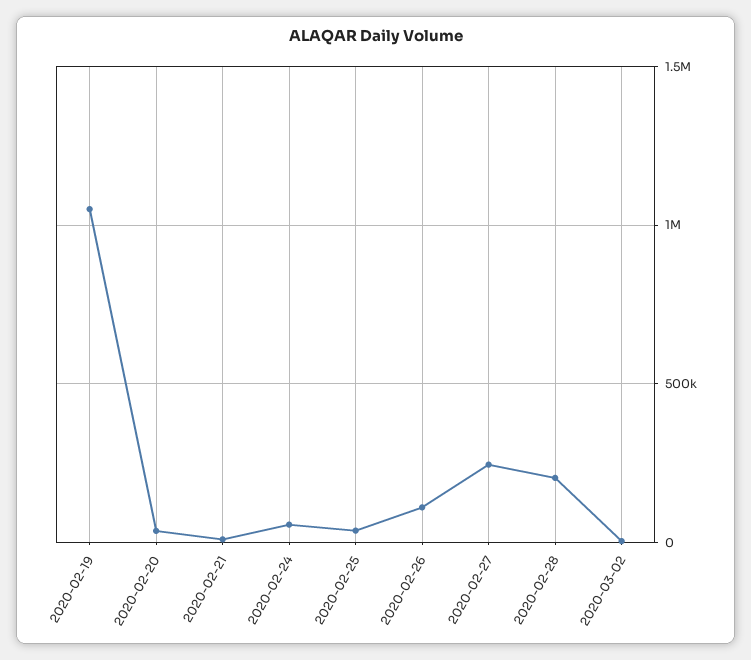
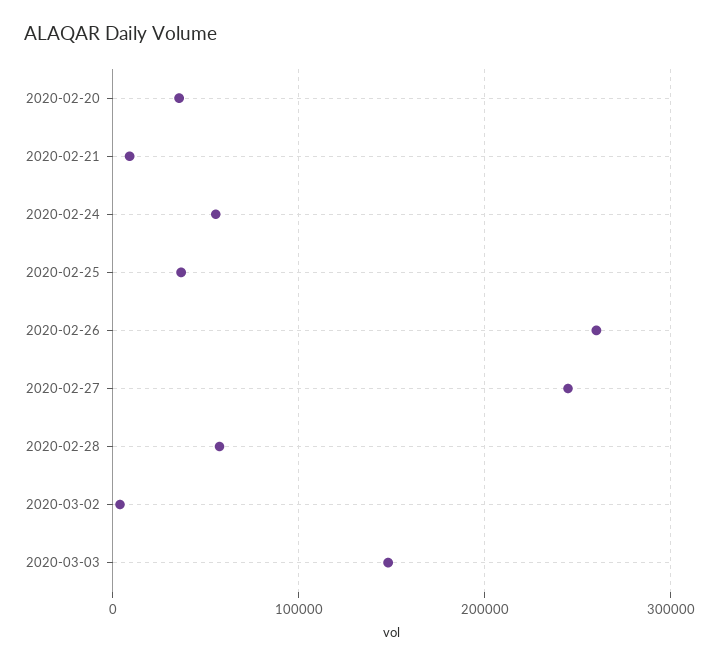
2020-02-19: 1050000 -> none
2020-02-26: 100000 -> 260000
2020-02-28: 200000 -> 60000
2020-03-03: none -> 150000

